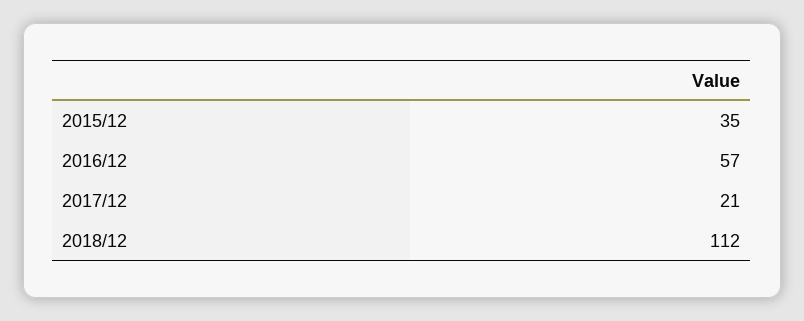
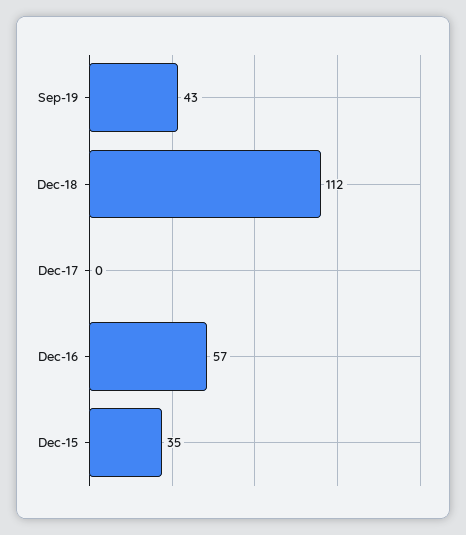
2017/12: 21 -> 0
Sep-19: none -> 43

